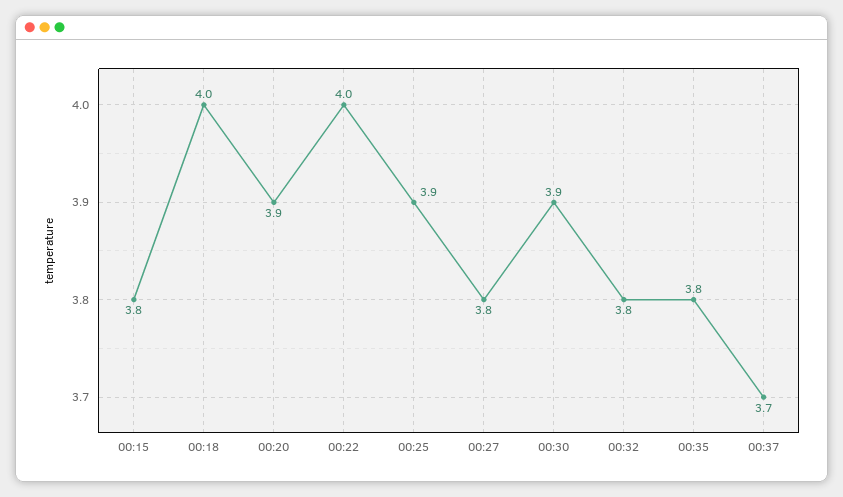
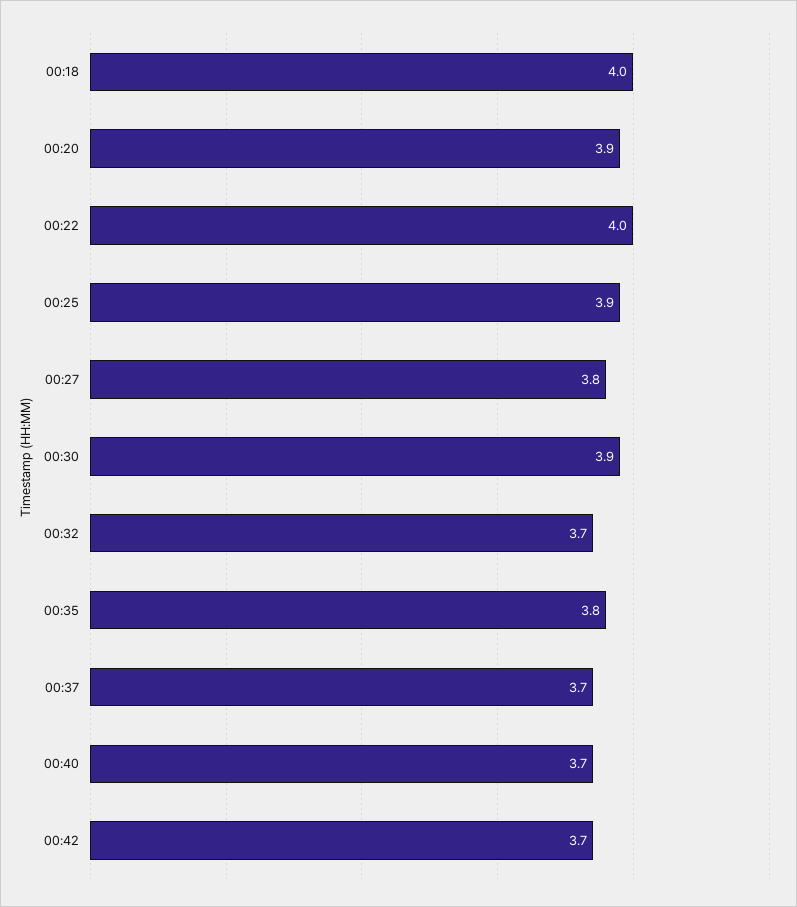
00:15: 3.8 -> none
00:32: 3.8 -> 3.7
00:40: none -> 3.7
00:42: none -> 3.7

